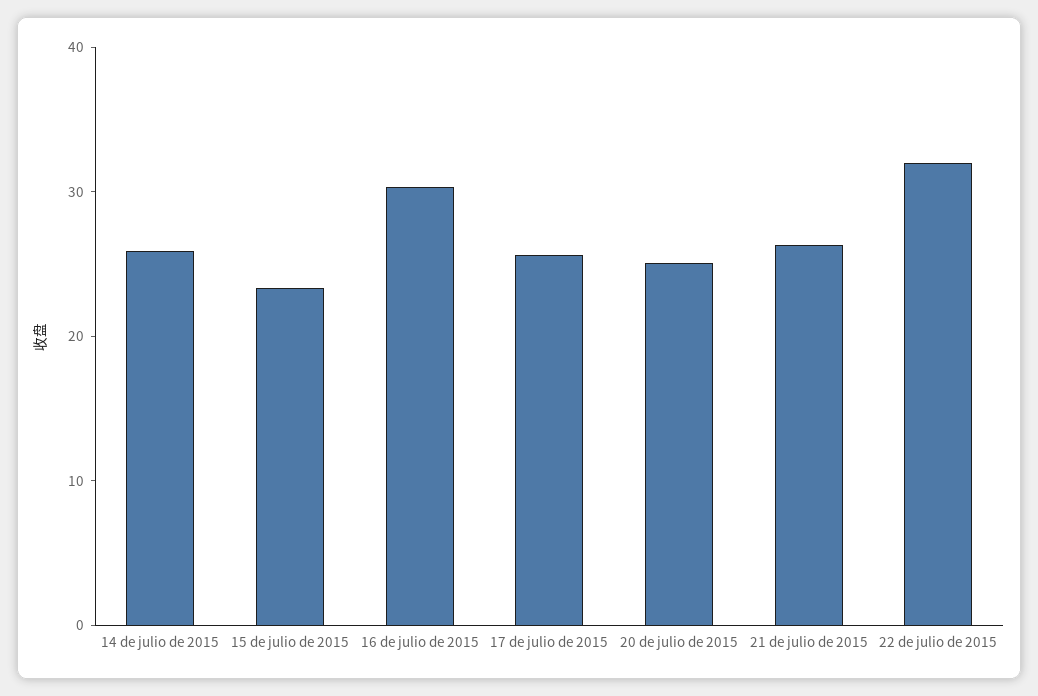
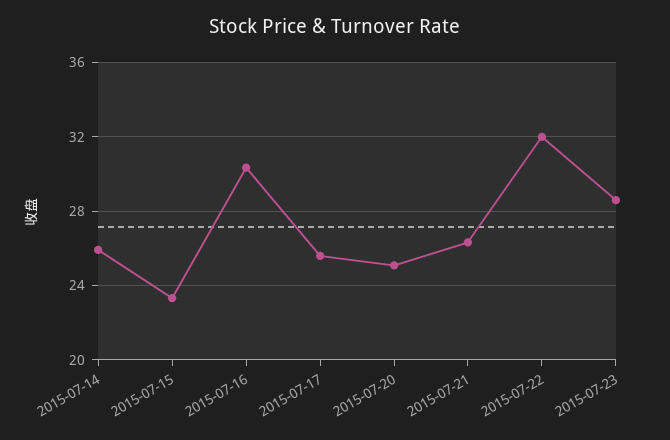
2015-07-23: none -> 28.5

